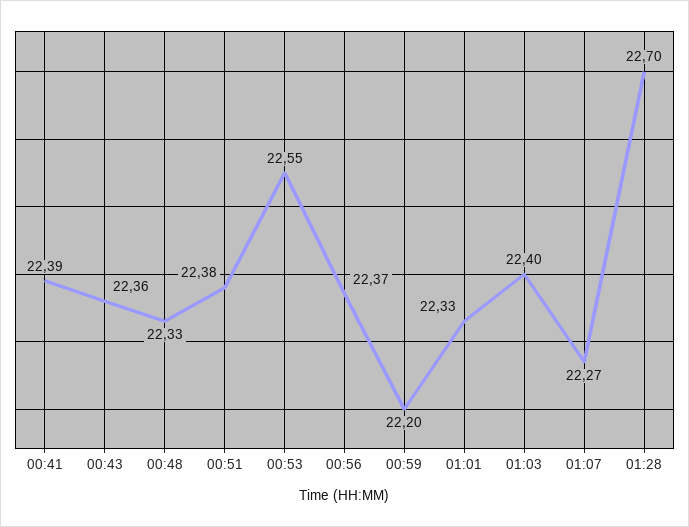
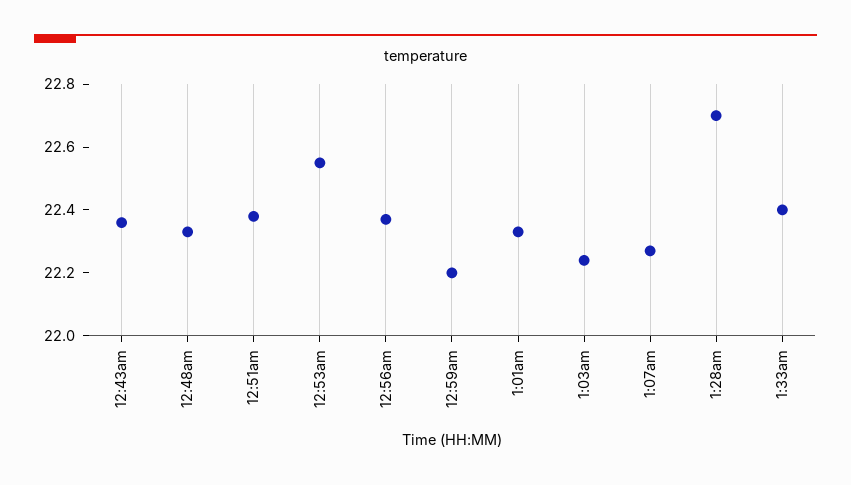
00:41: 22.39 -> none
01:03: 22.4 -> 22.25
1:33am: none -> 22.4

